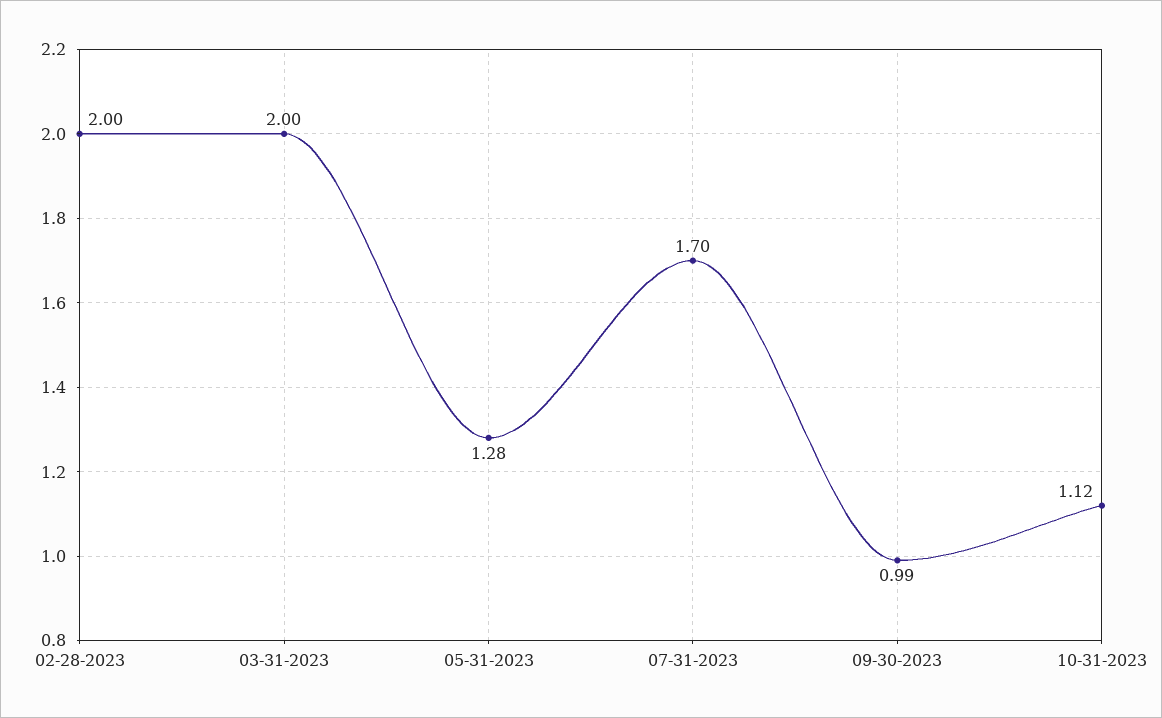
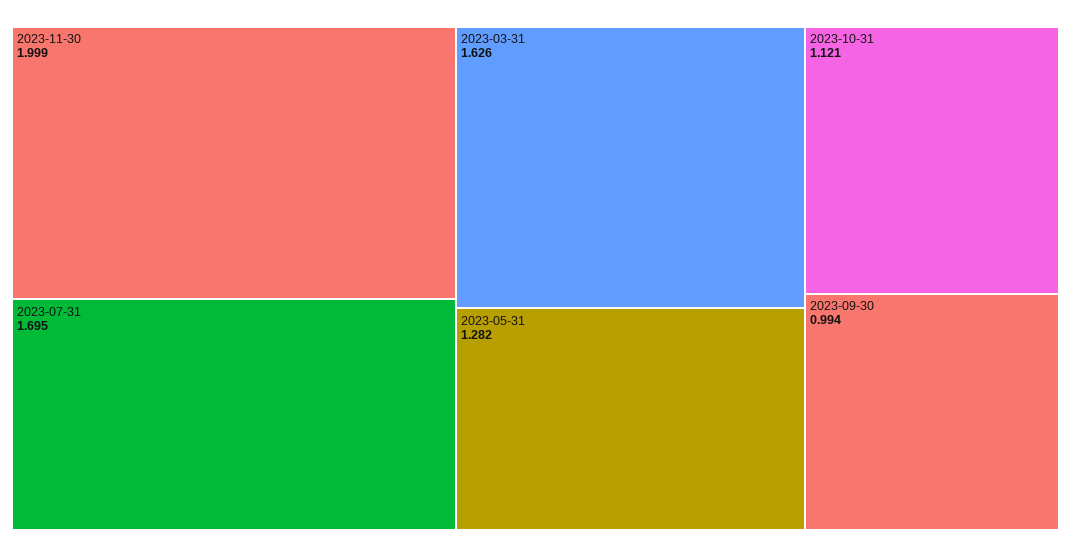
02-28-2023: 2 -> none
03-31-2023: 2 -> 1.626
2023-11-30: none -> 1.999

